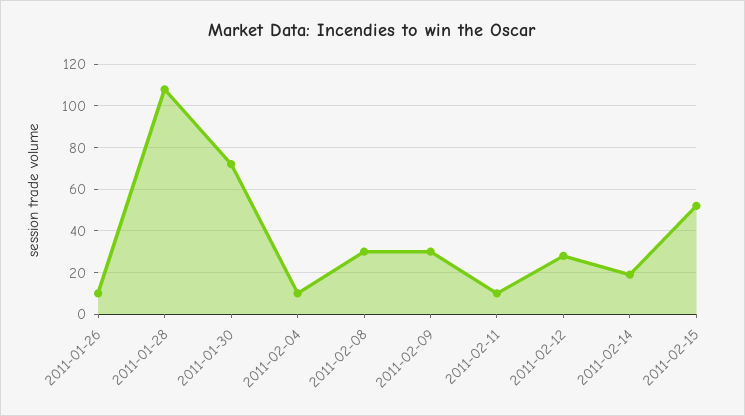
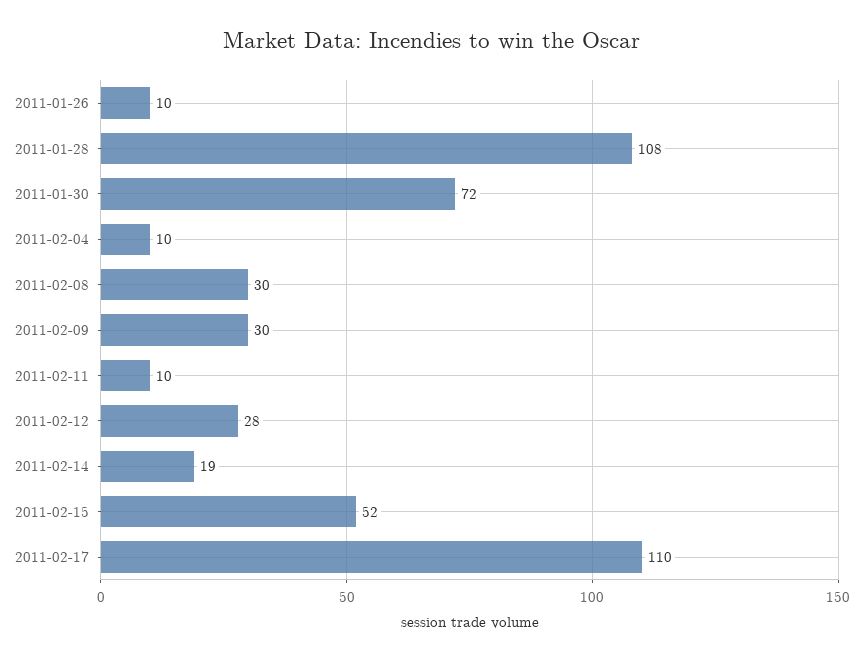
2011-02-17: none -> 110

